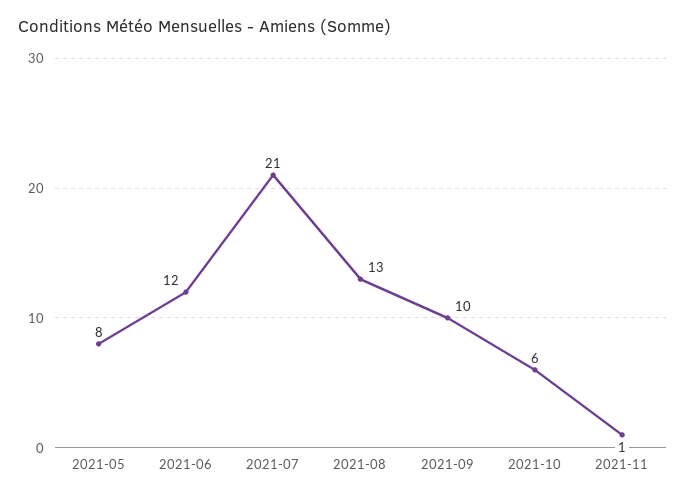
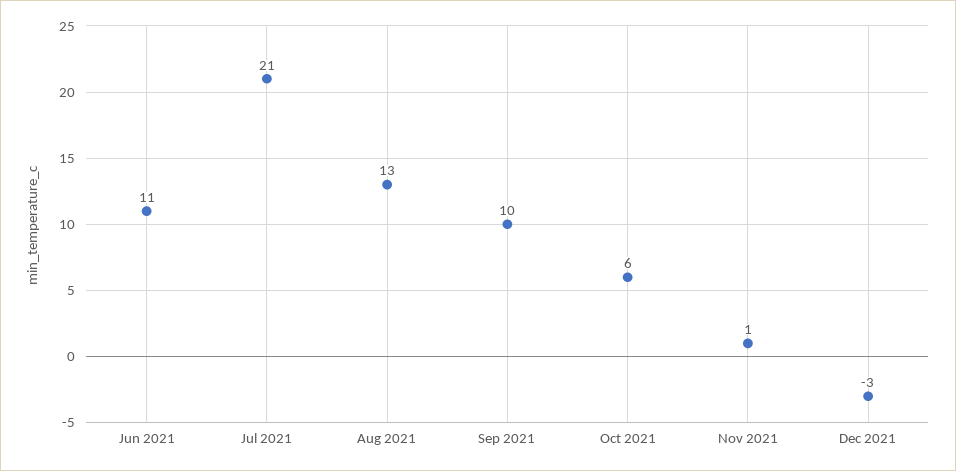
2021-05: 8 -> none
2021-06: 12 -> 11
Dec 2021: none -> -3

